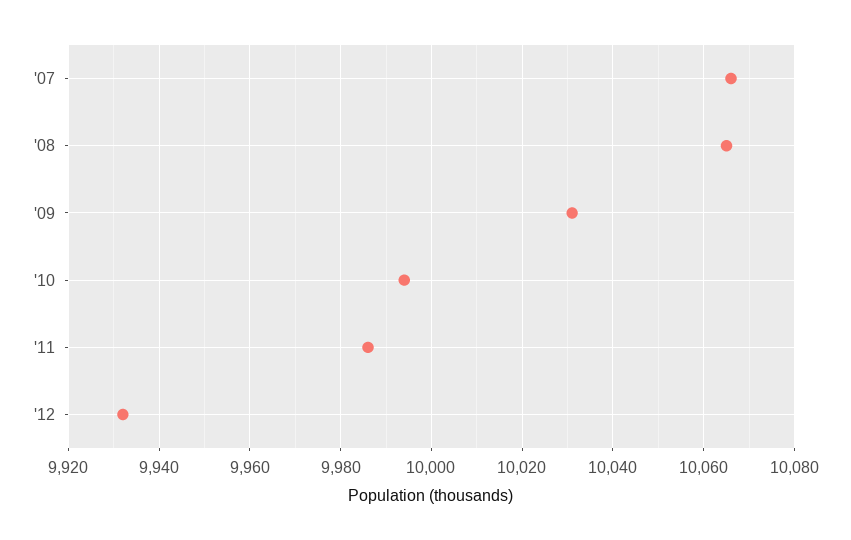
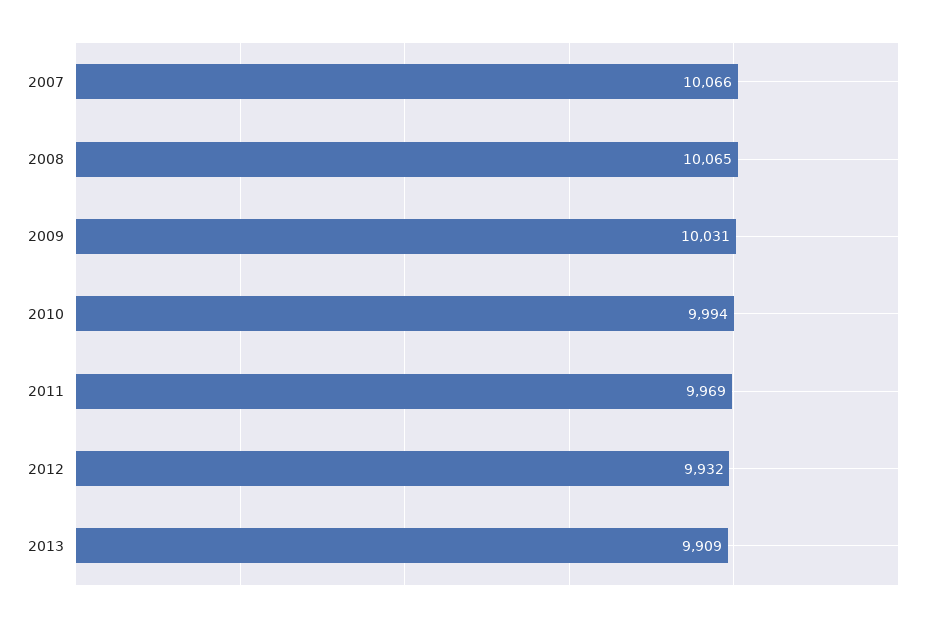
'11: 9985 -> 9969
2013: none -> 9909

